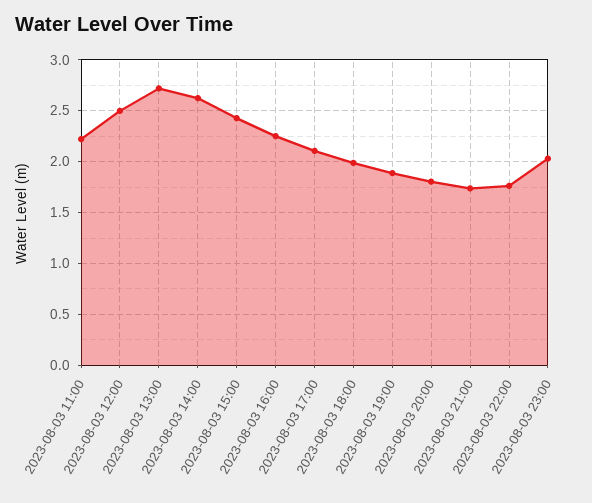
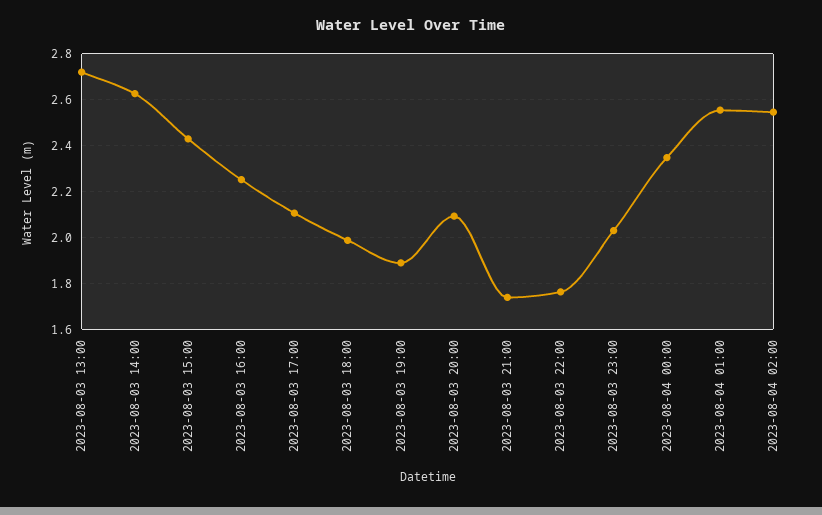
2023-08-03 11:00: 2.2 -> none
2023-08-03 12:00: 2.5 -> none
2023-08-03 20:00: 1.8 -> 2.1
2023-08-04 00:00: none -> 2.35
2023-08-04 01:00: none -> 2.55
2023-08-04 02:00: none -> 2.55

